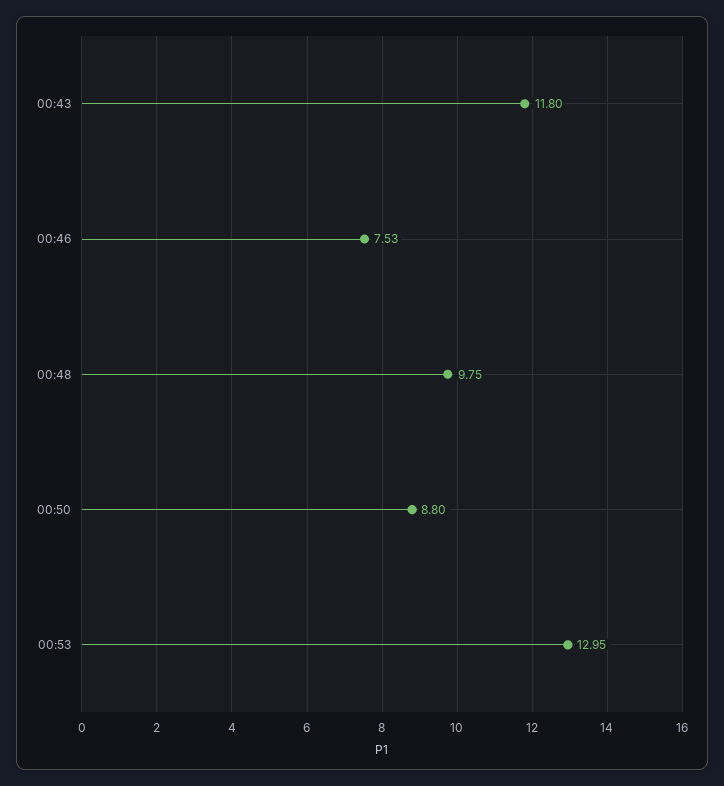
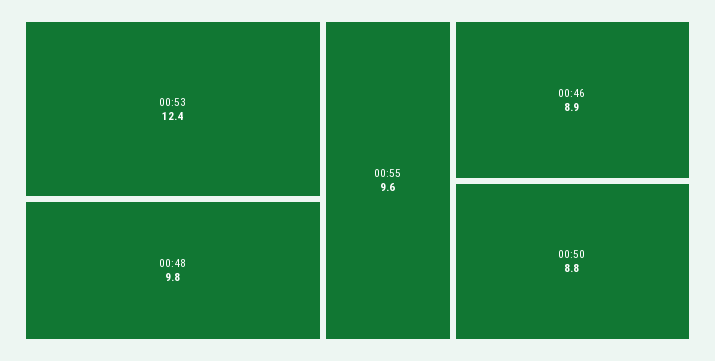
00:43: 11.8 -> none
00:46: 7.53 -> 8.9
00:53: 12.95 -> 12.4
00:55: none -> 9.6

